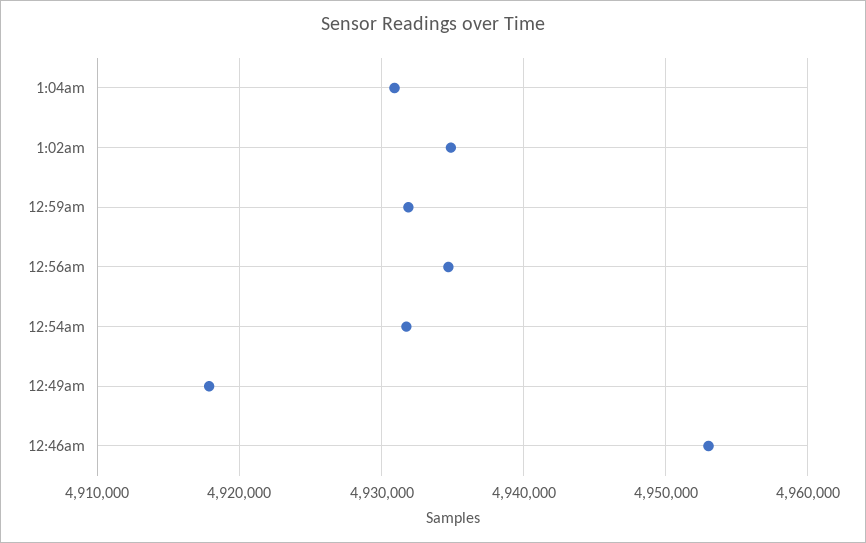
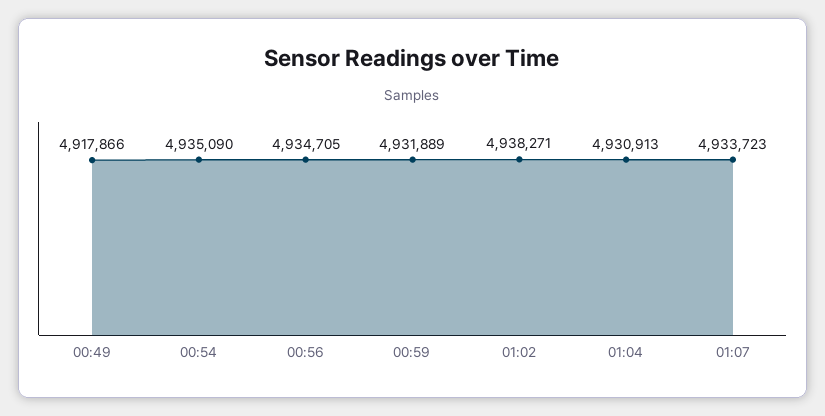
1:02am: 4935000 -> 4938271
12:54am: 4932000 -> 4935090
12:46am: 4953000 -> none
01:07: none -> 4933723

